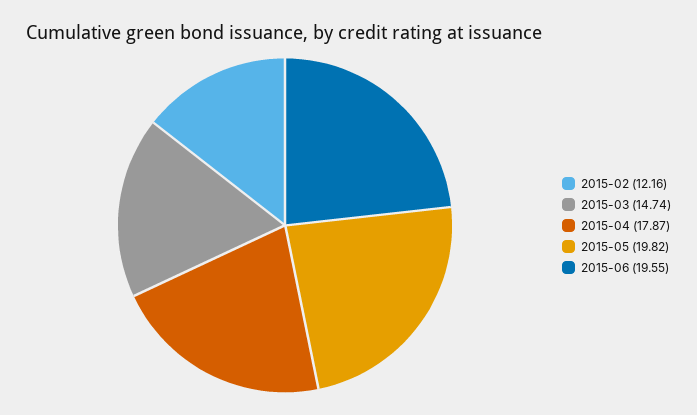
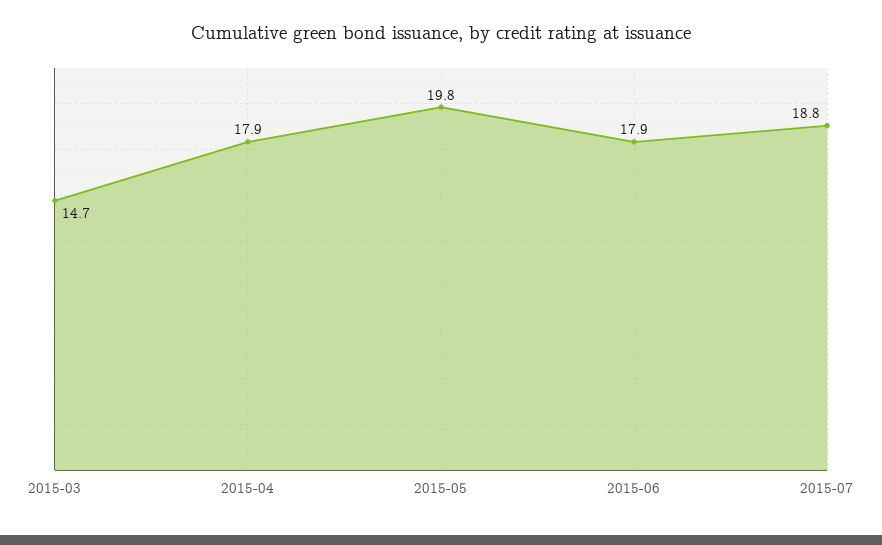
2015-02: 12.16 -> none
2015-06: 19.55 -> 17.9
2015-07: none -> 18.8

